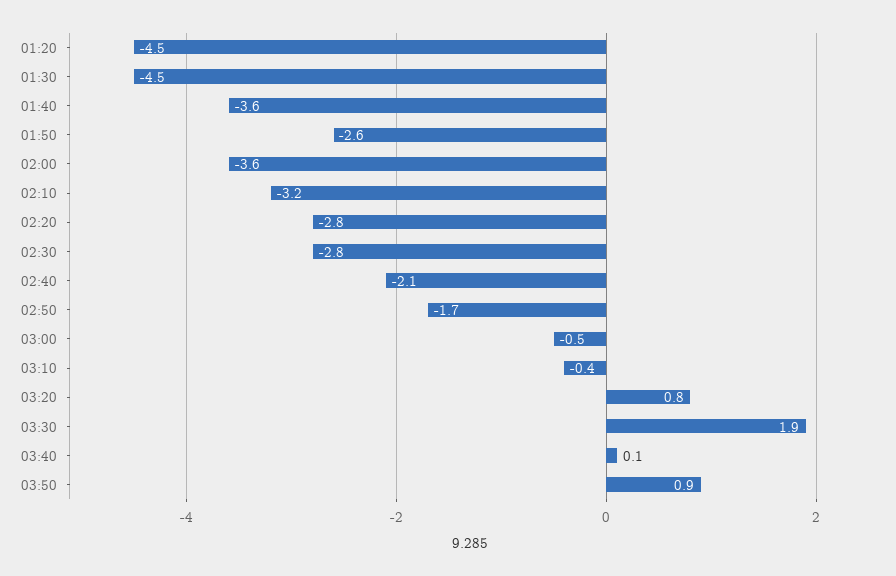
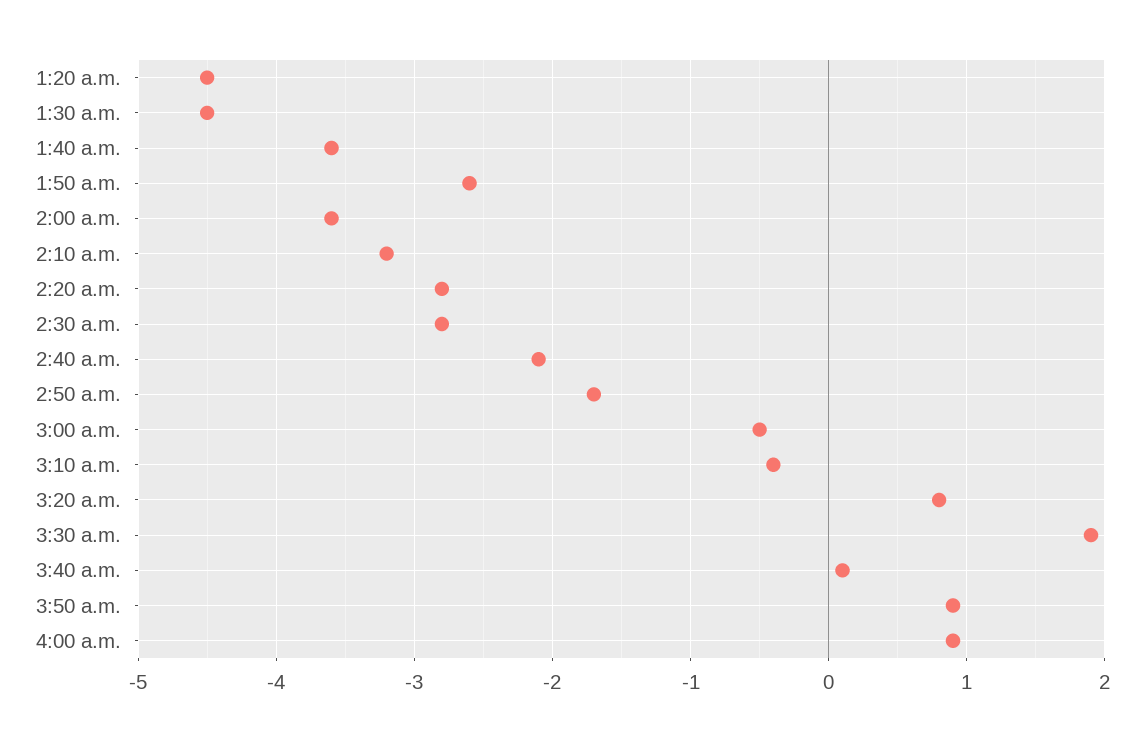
4:00 a.m.: none -> 0.9

